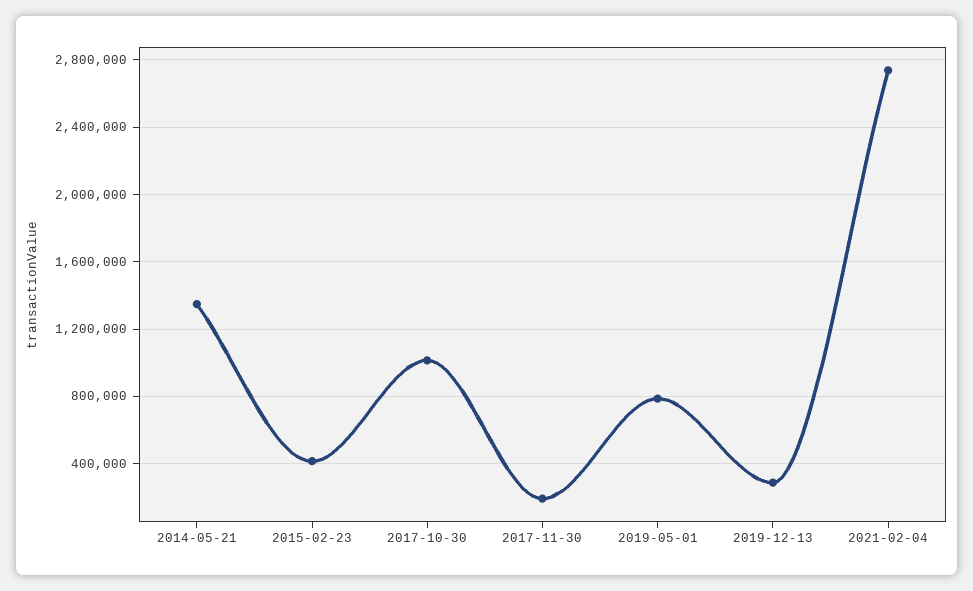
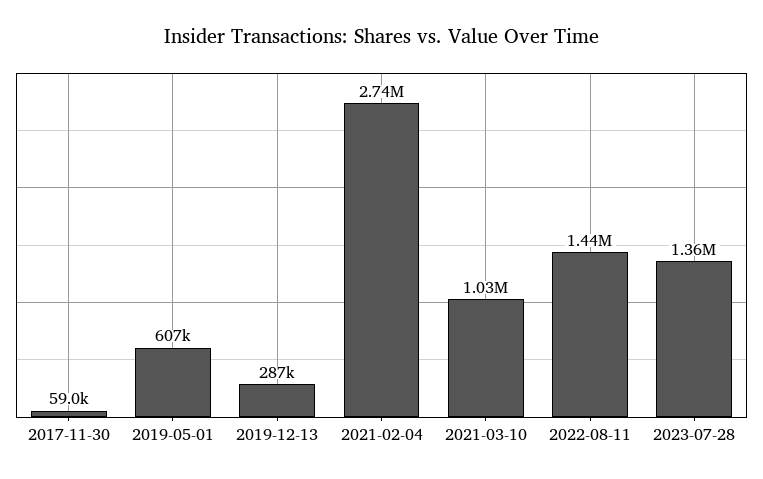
2014-05-21: 1350000 -> none
2015-02-23: 400000 -> none
2017-10-30: 1000000 -> none
2017-11-30: 200000 -> 59000
2019-05-01: 800000 -> 607000
2021-03-10: none -> 1030000
2022-08-11: none -> 1440000
2023-07-28: none -> 1360000

